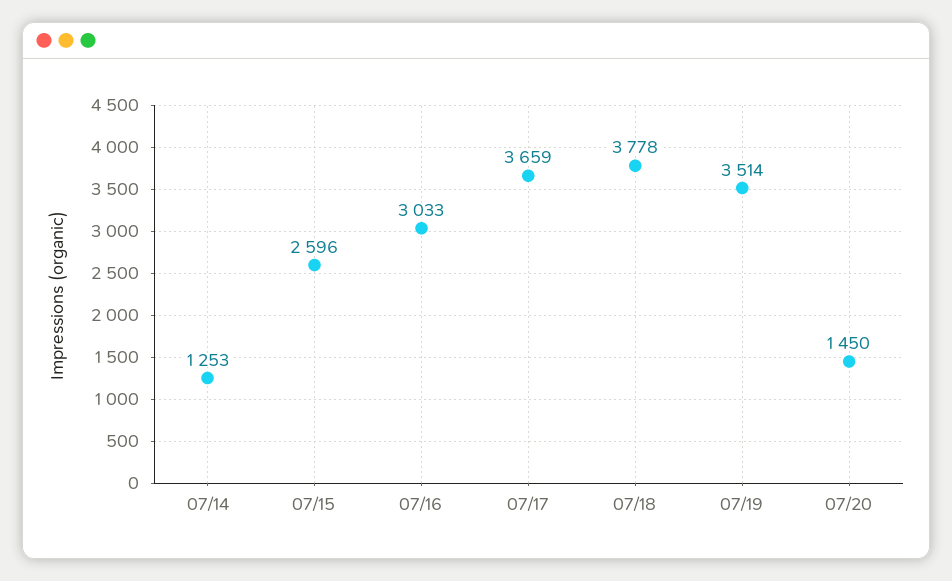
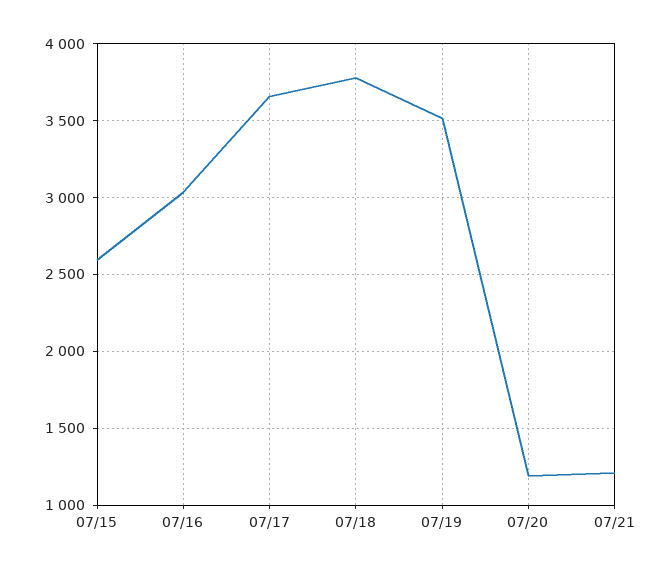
07/14: 1253 -> none
07/20: 1450 -> 1200
07/21: none -> 1200

